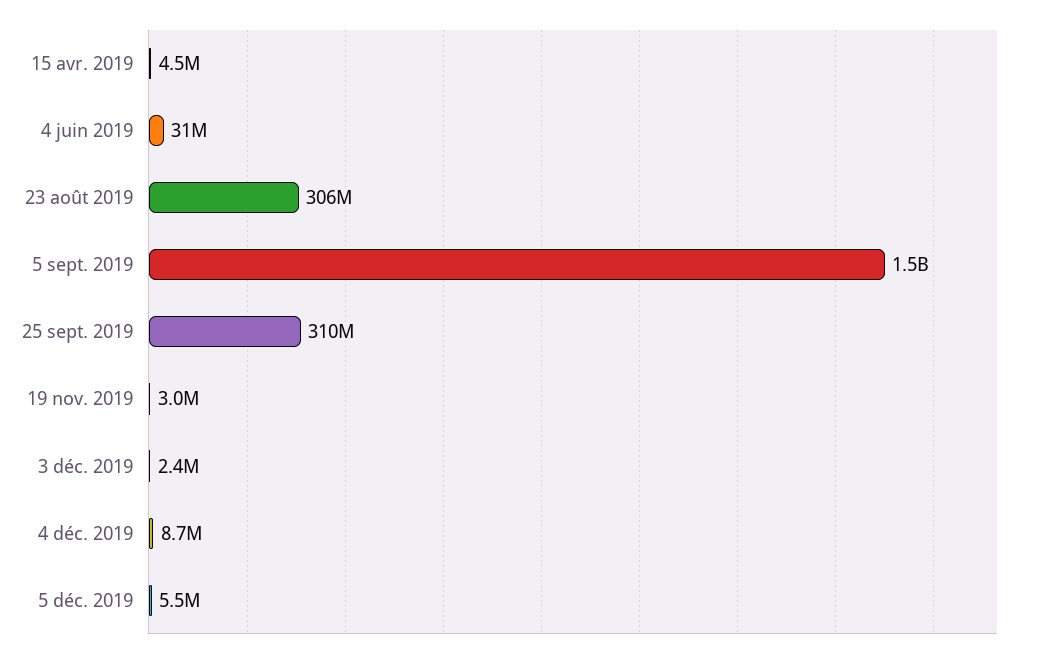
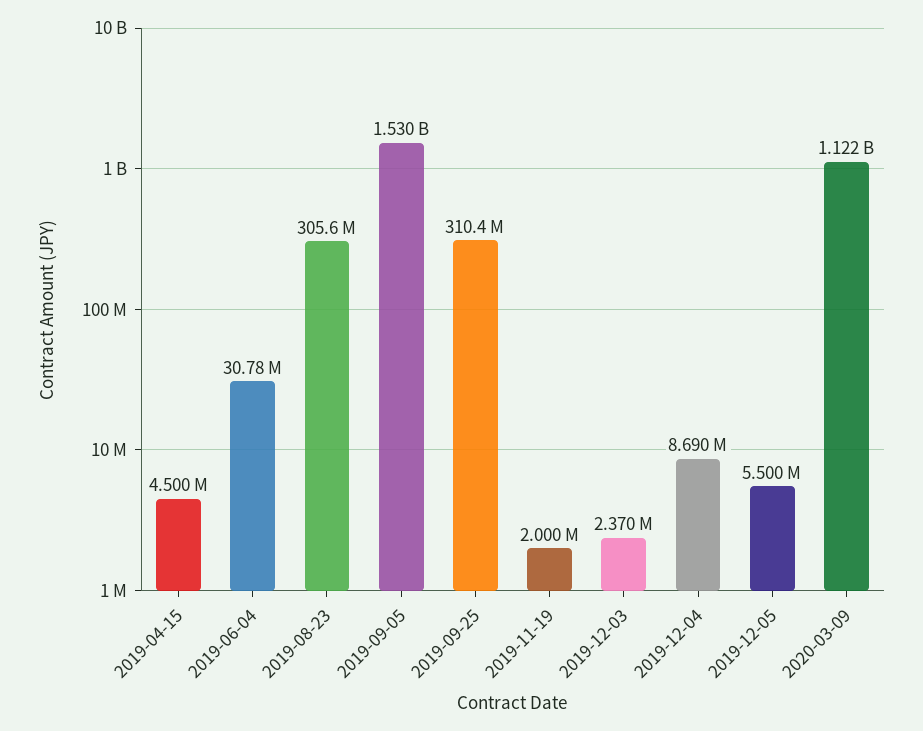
19 nov. 2019: 3000000 -> 2000000
2020-03-09: none -> 1122000000

